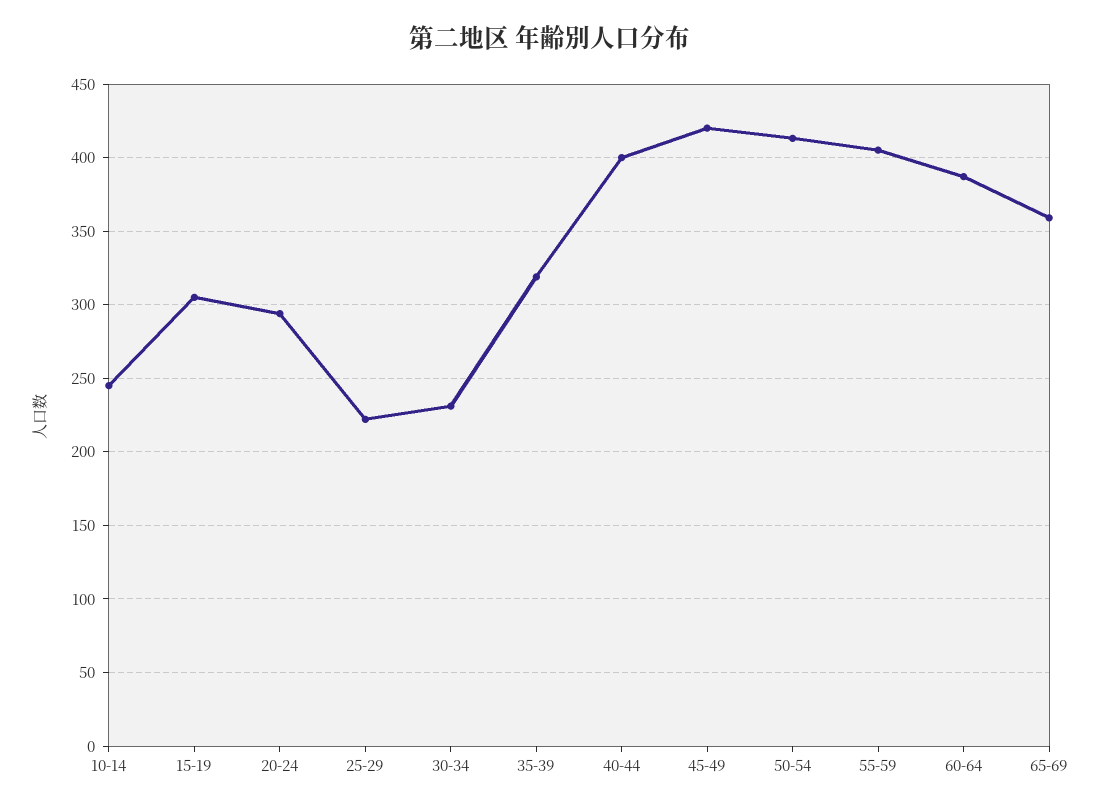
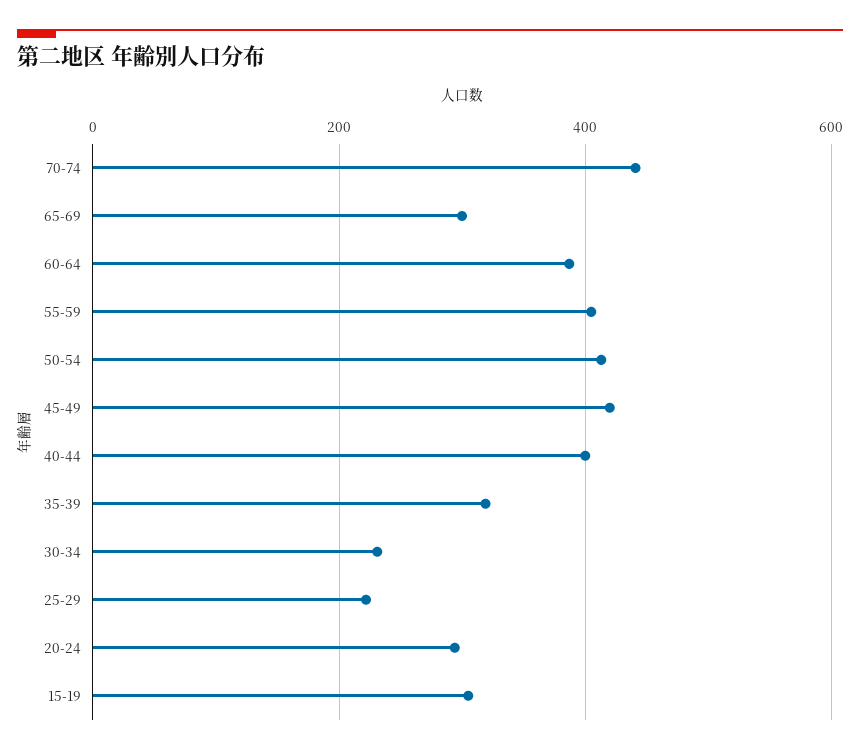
10-14: 245 -> none
65-69: 360 -> 300
70-74: none -> 440

